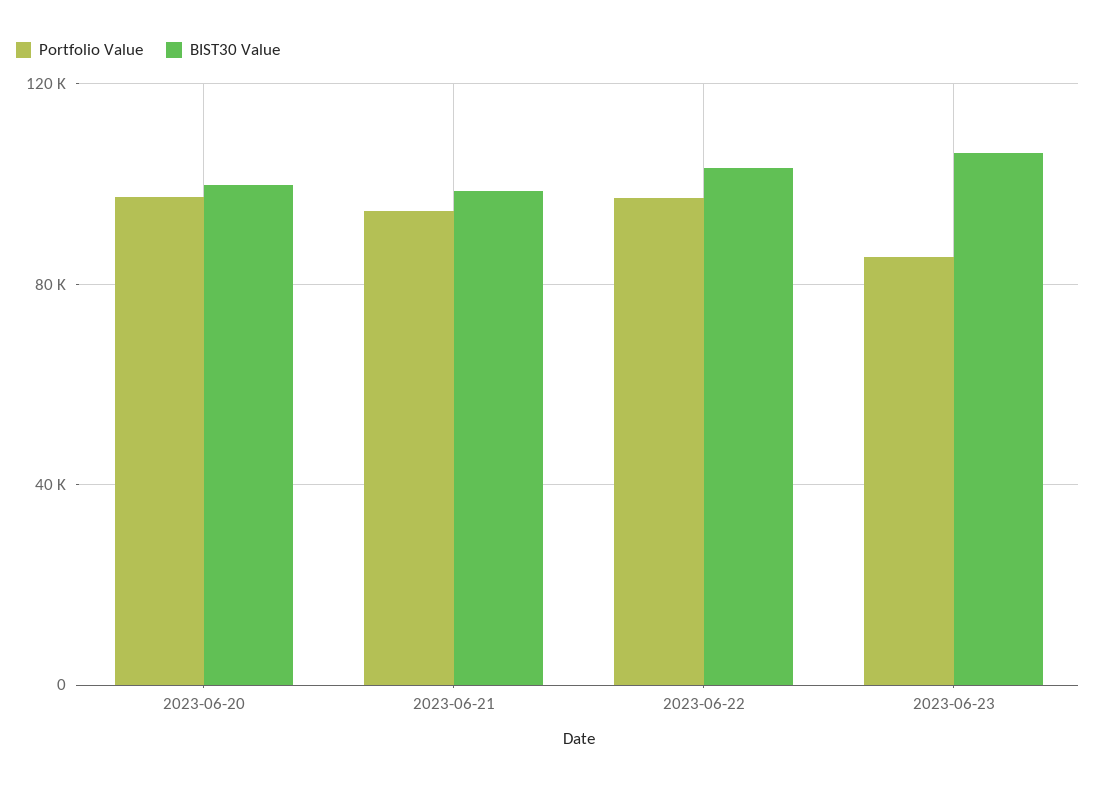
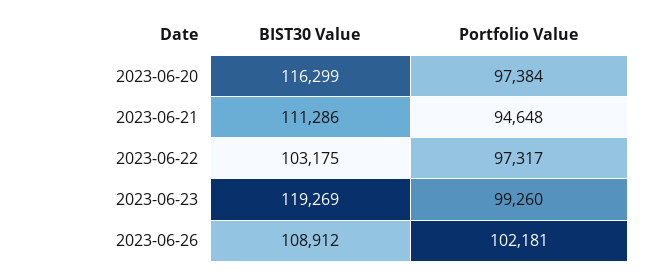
BIST30 Value, 2023-06-20: 100000 -> 116299
BIST30 Value, 2023-06-21: 100000 -> 111286
Portfolio Value, 2023-06-23: 85000 -> 99260
BIST30 Value, 2023-06-23: 105000 -> 119269
BIST30 Value, 2023-06-26: none -> 108912
Portfolio Value, 2023-06-26: none -> 102181

